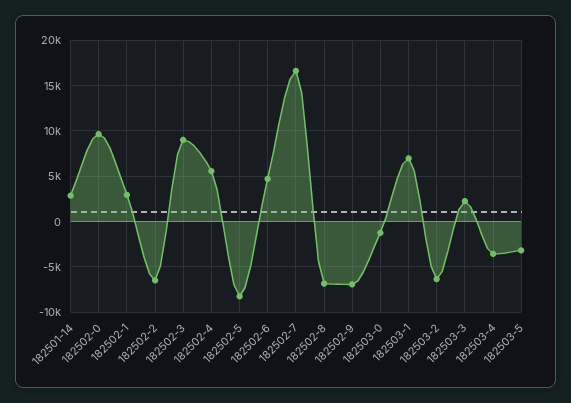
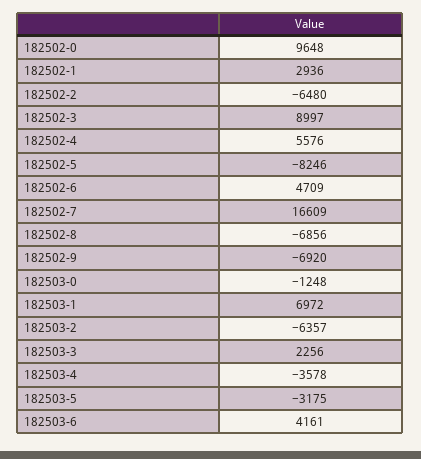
182501-14: 3000 -> none
182503-6: none -> 4161

